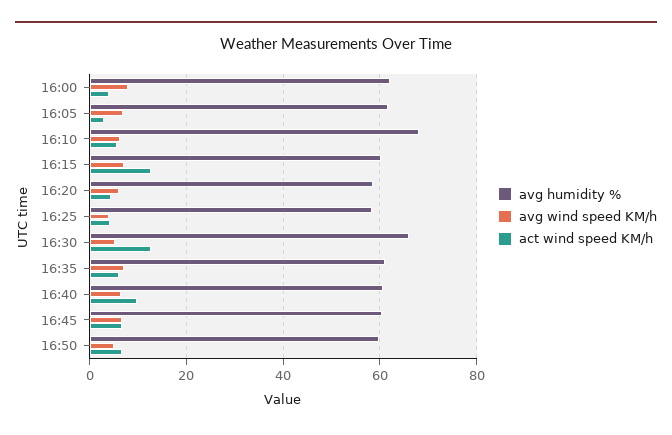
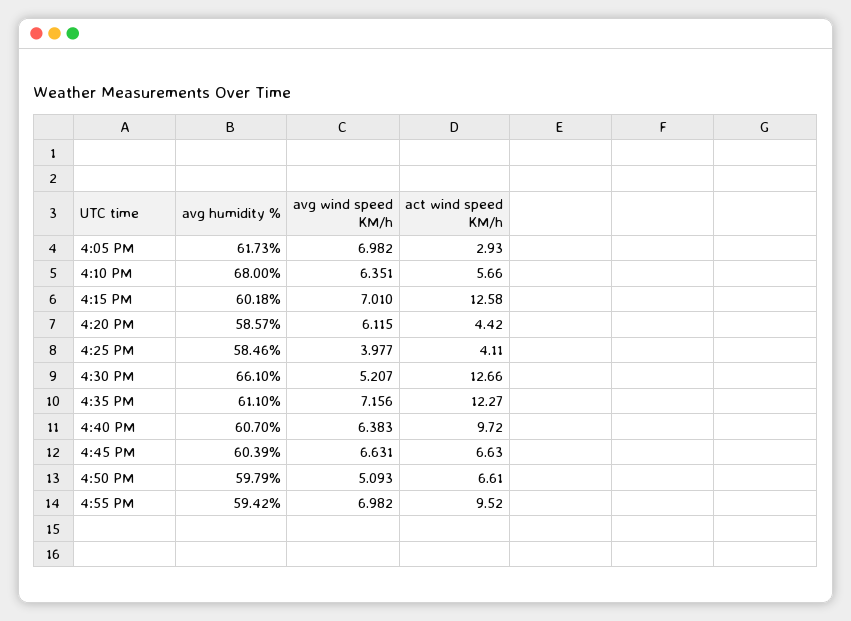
avg humidity %, 16:00: 62 -> none
avg wind speed KM/h, 16:00: 8 -> none
act wind speed KM/h, 16:00: 4 -> none
act wind speed KM/h, 16:35: 6 -> 12.27
avg humidity %, 4:55 PM: none -> 59.42
avg wind speed KM/h, 4:55 PM: none -> 6.982
act wind speed KM/h, 4:55 PM: none -> 9.52

